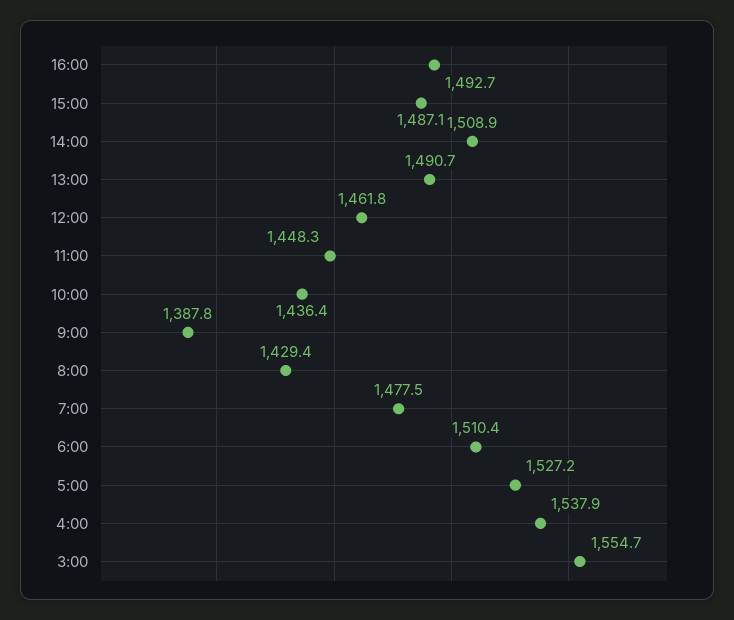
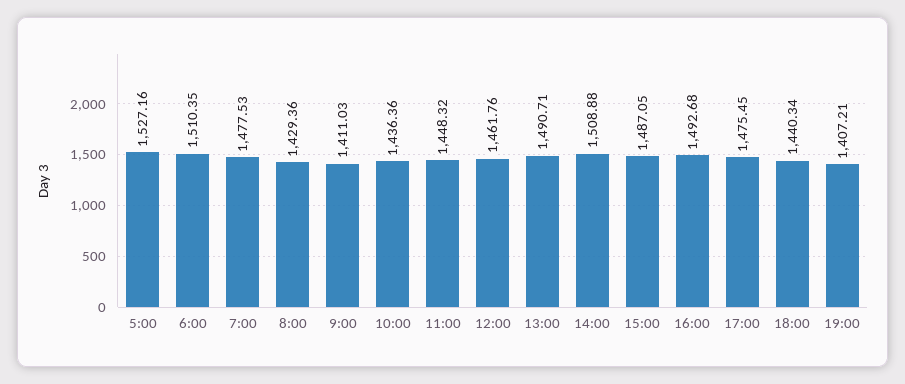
9:00: 1387.8 -> 1411.03
4:00: 1537.9 -> none
3:00: 1554.7 -> none
17:00: none -> 1475.45
18:00: none -> 1440.34
19:00: none -> 1407.21

